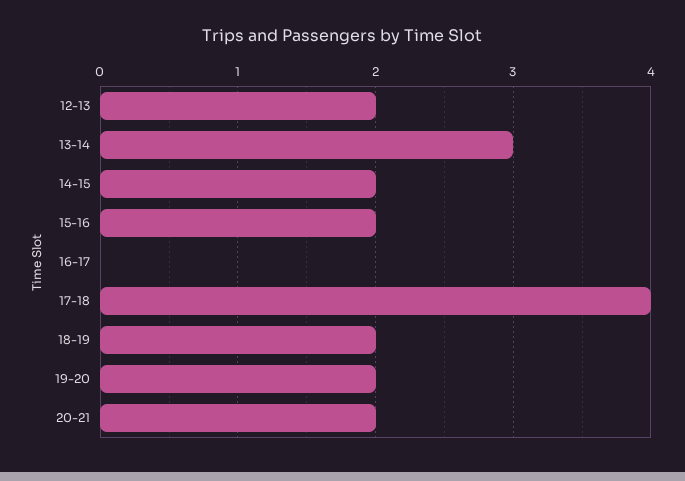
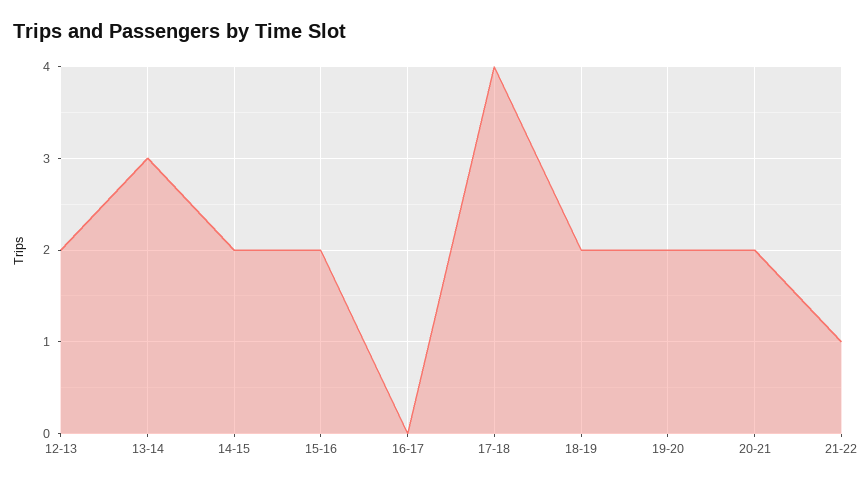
21-22: none -> 1

